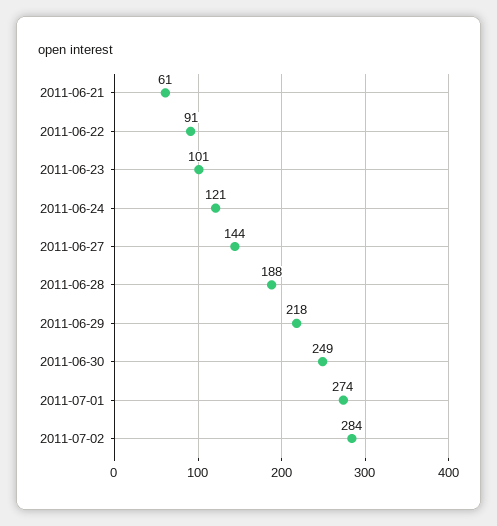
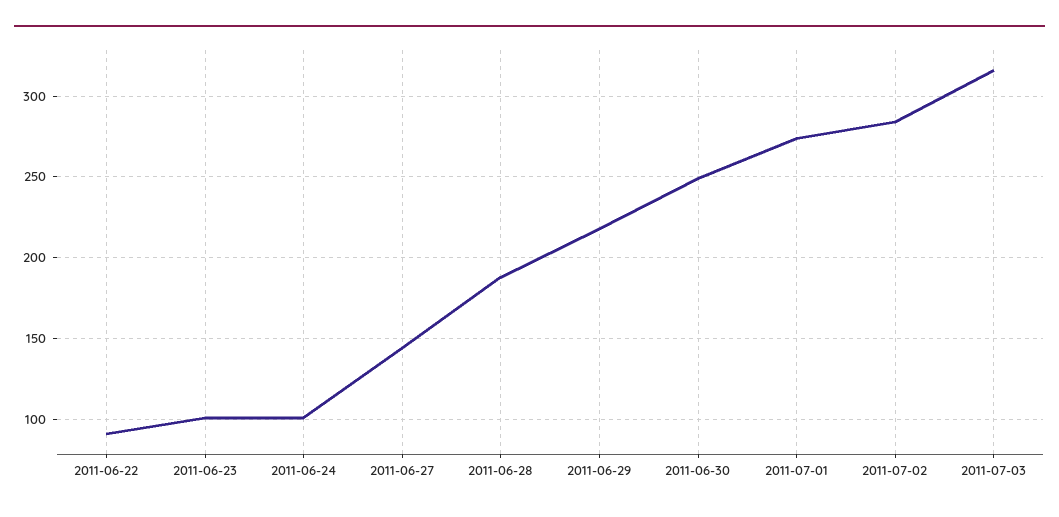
2011-06-21: 61 -> none
2011-06-24: 121 -> 100
2011-07-03: none -> 315

